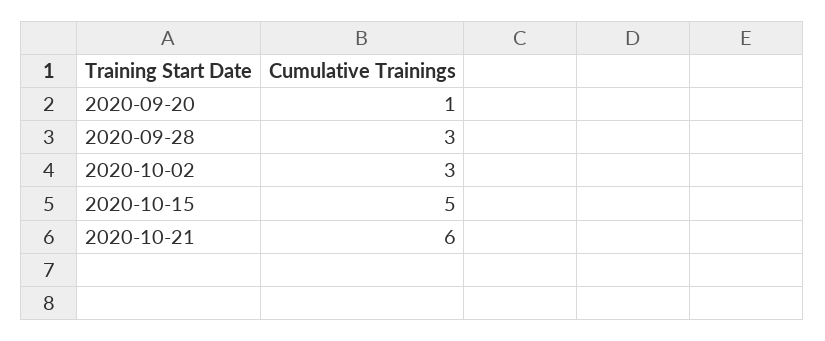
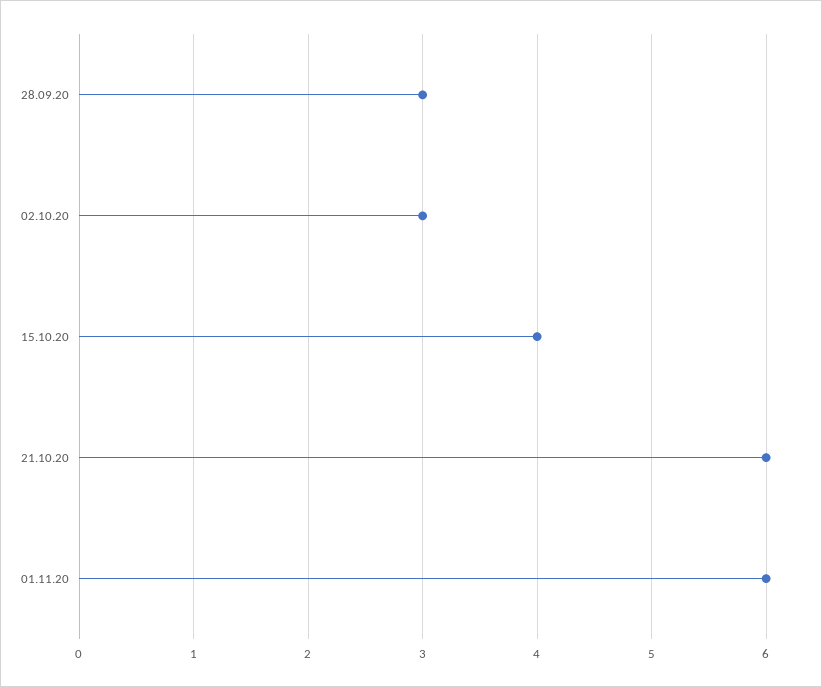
2020-09-20: 1 -> none
2020-10-15: 5 -> 4
01.11.20: none -> 6

